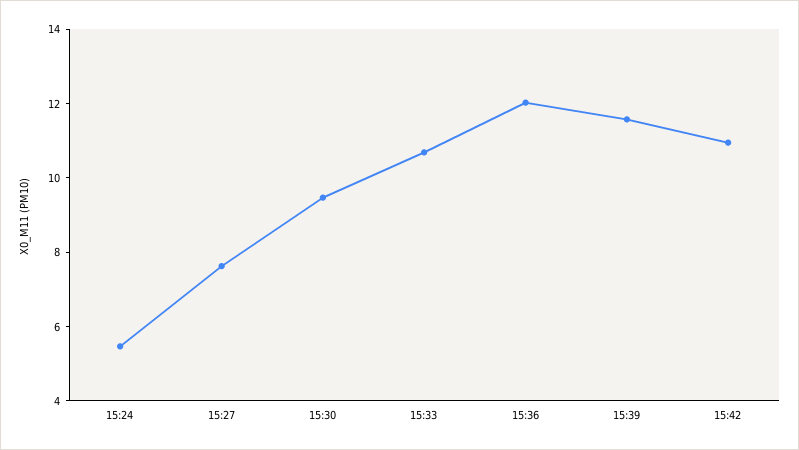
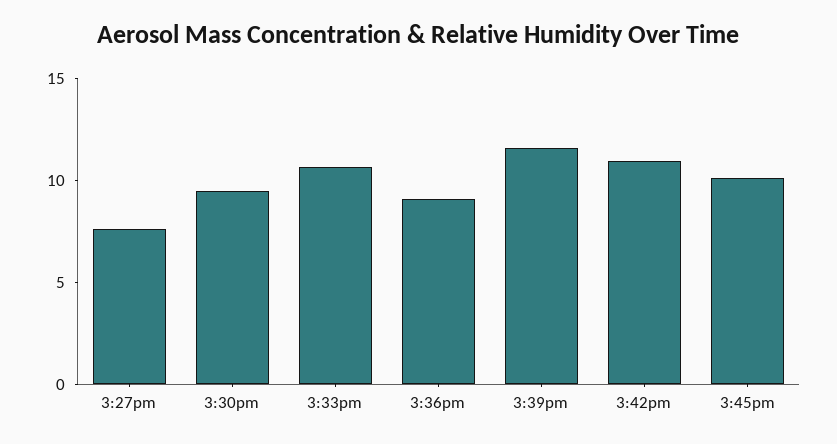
15:24: 5.5 -> none
15:36: 12 -> 9
3:45pm: none -> 10

